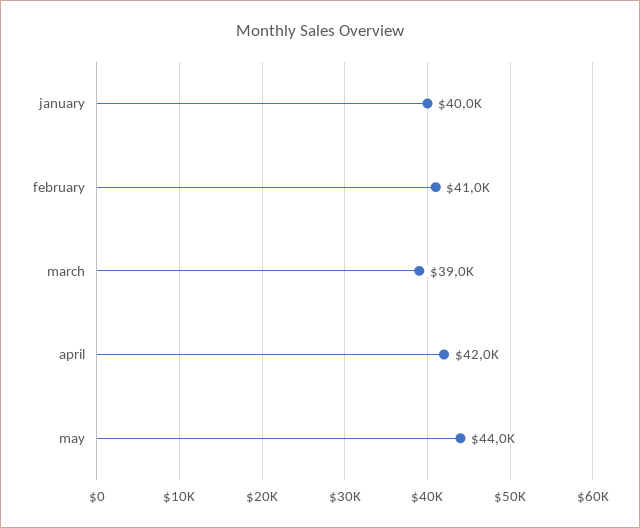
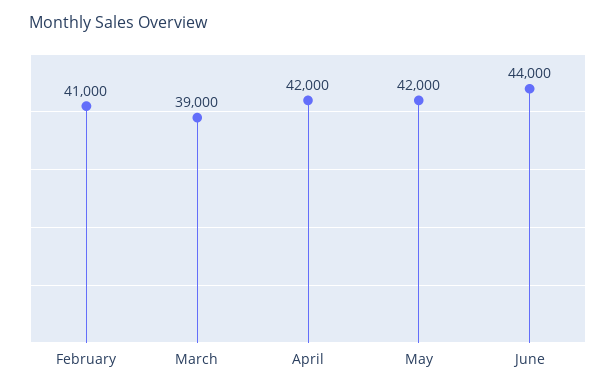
january: 40000 -> none
may: 44000 -> 42000
June: none -> 44000

